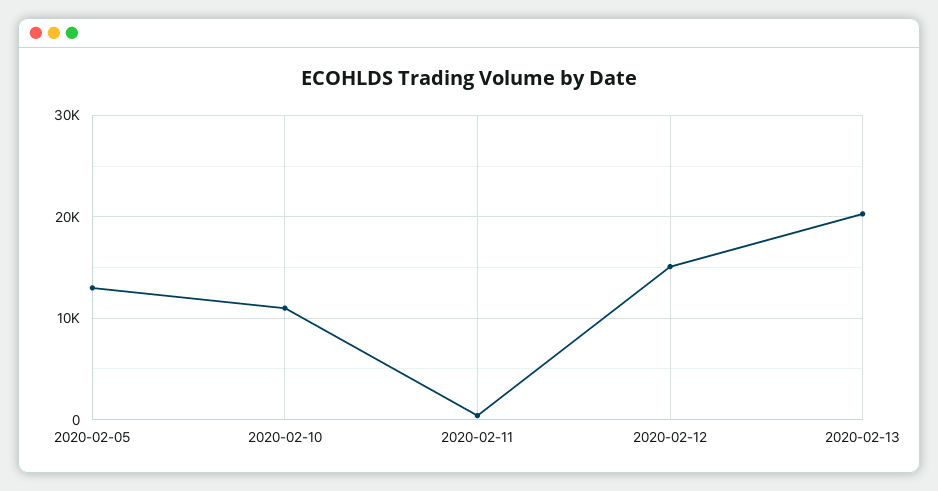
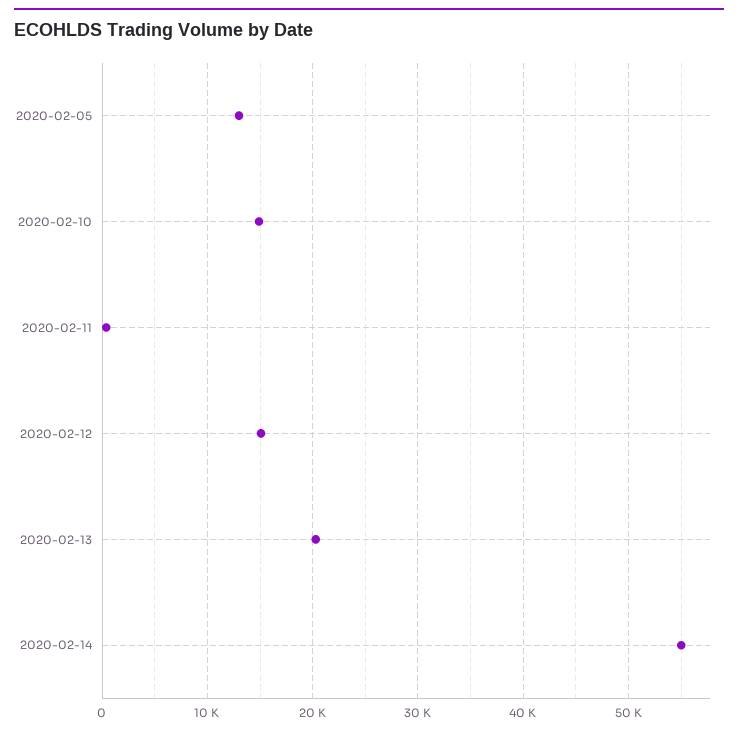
2020-02-10: 11000 -> 15000
2020-02-14: none -> 55000

